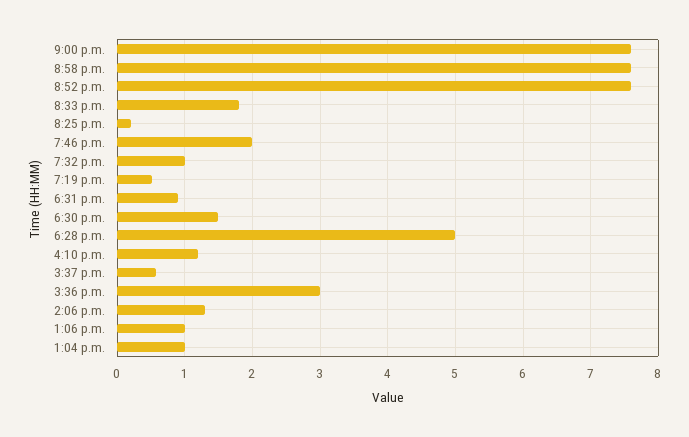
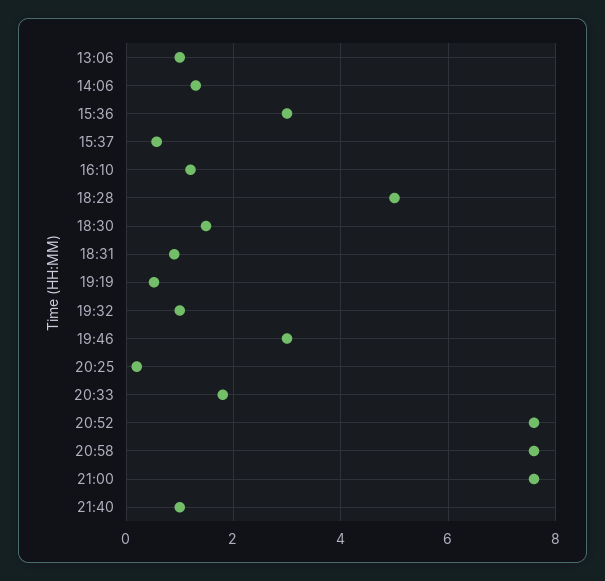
7:46 p.m.: 2 -> 3
1:04 p.m.: 1 -> none
21:40: none -> 1

